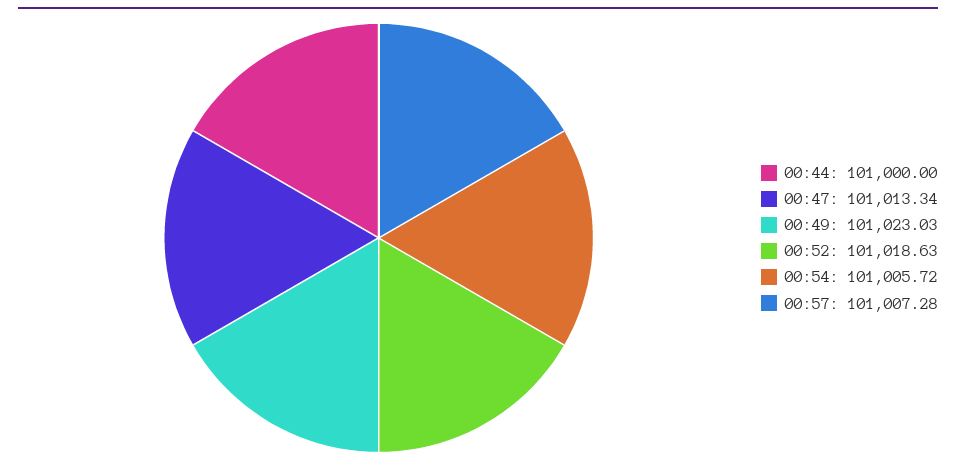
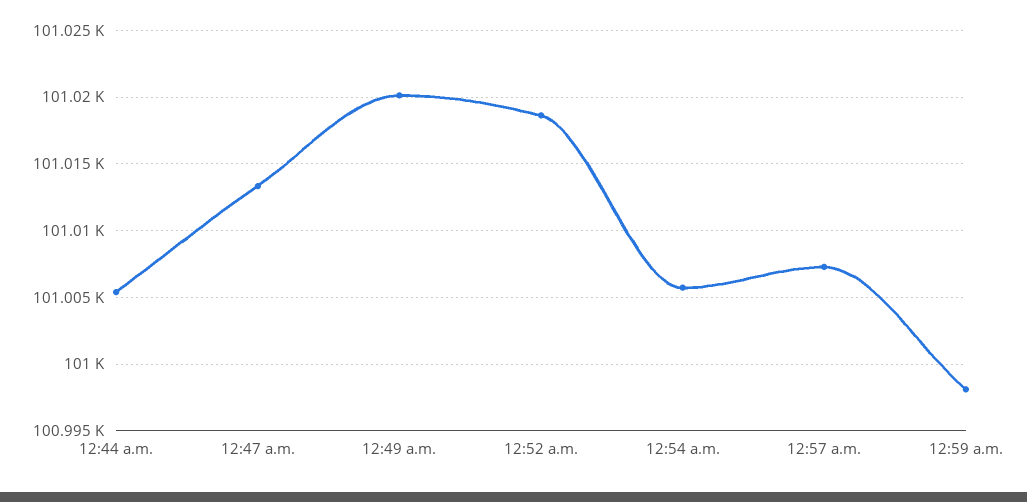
00:44: 101000 -> 101005.5
00:49: 101023.03 -> 101020
12:59 a.m.: none -> 100998

